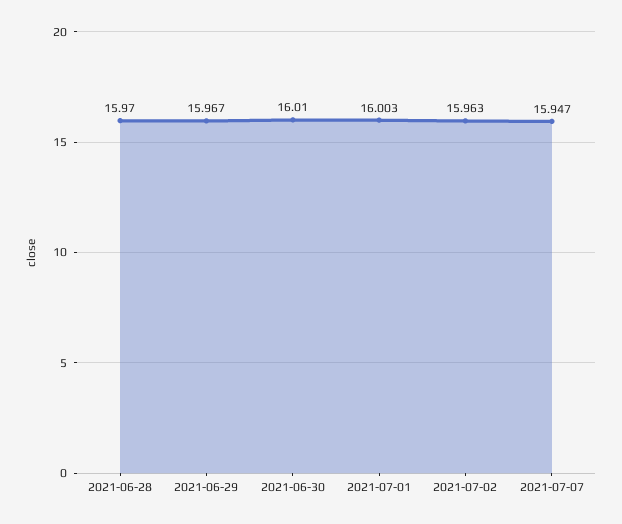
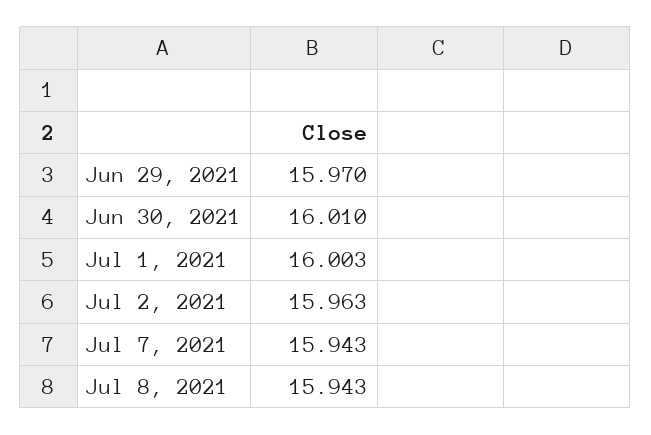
2021-06-28: 15.97 -> none
2021-06-29: 15.967 -> 15.97
2021-07-07: 15.947 -> 15.943
Jul 8, 2021: none -> 15.943

